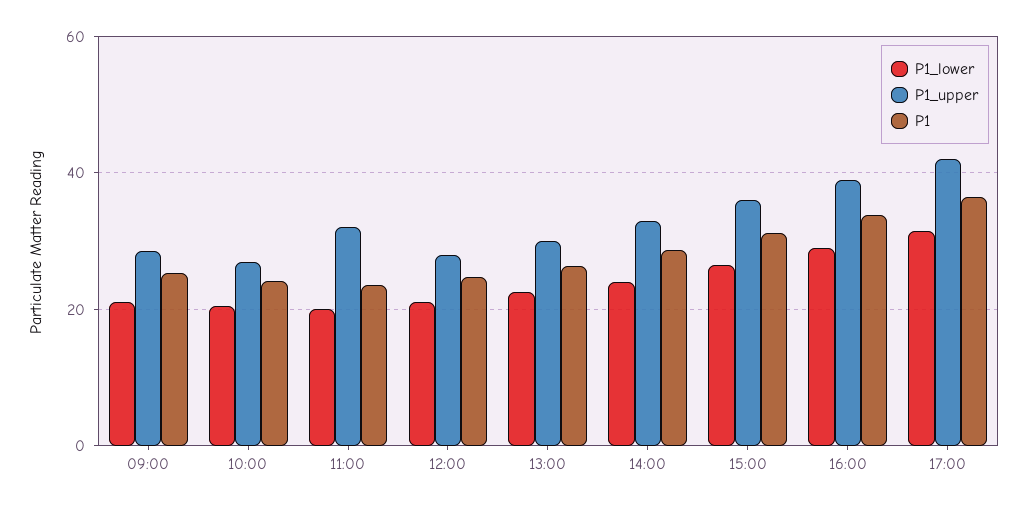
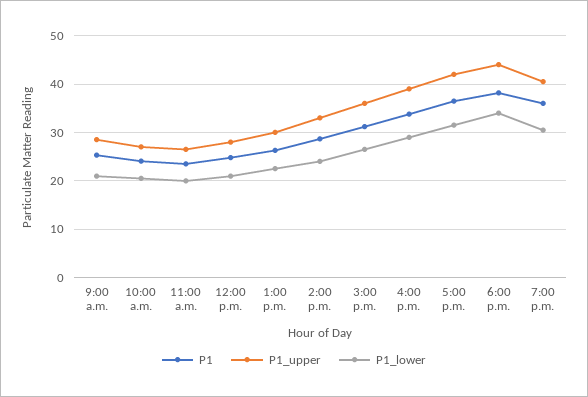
P1_upper, 11:00: 32 -> 26
P1, 6:00 p.m.: none -> 38
P1_upper, 6:00 p.m.: none -> 44
P1_lower, 6:00 p.m.: none -> 34
P1, 7:00 p.m.: none -> 36
P1_upper, 7:00 p.m.: none -> 40
P1_lower, 7:00 p.m.: none -> 30

